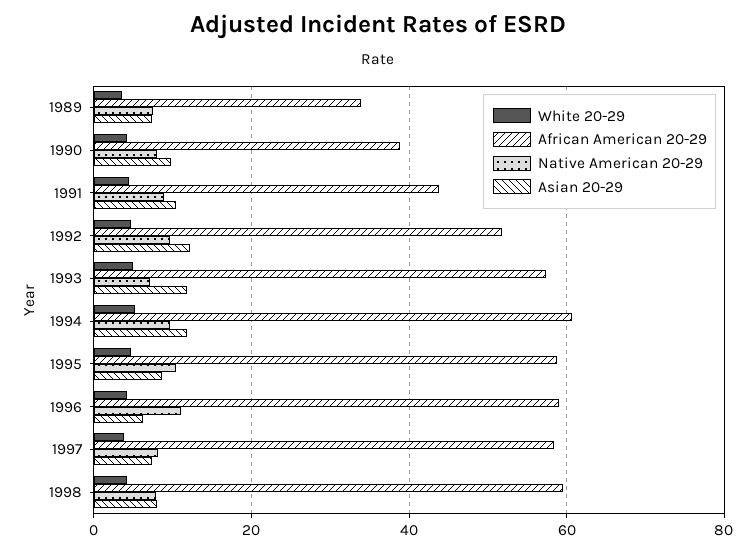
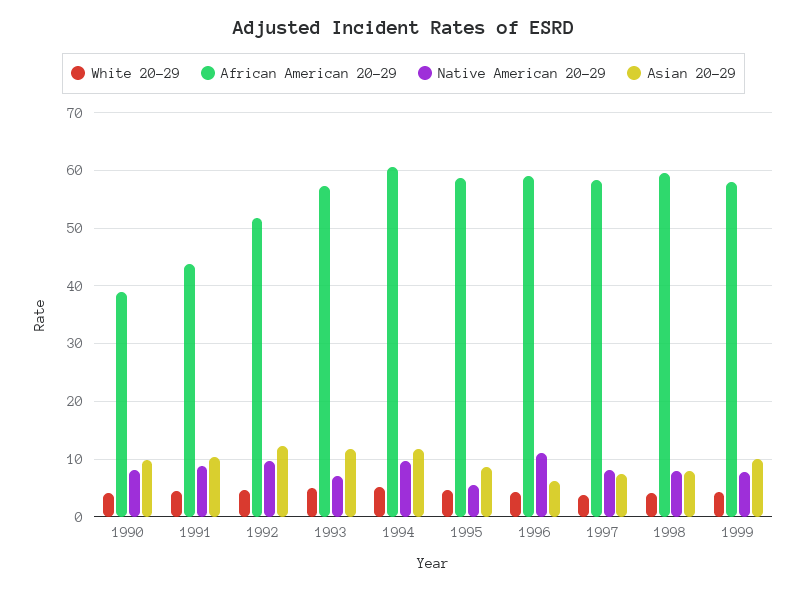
White 20-29, 1989: 4 -> none
African American 20-29, 1989: 34 -> none
Native American 20-29, 1989: 8 -> none
Asian 20-29, 1989: 8 -> none
Native American 20-29, 1995: 10 -> 6
White 20-29, 1999: none -> 4
African American 20-29, 1999: none -> 58
Native American 20-29, 1999: none -> 8
Asian 20-29, 1999: none -> 10

